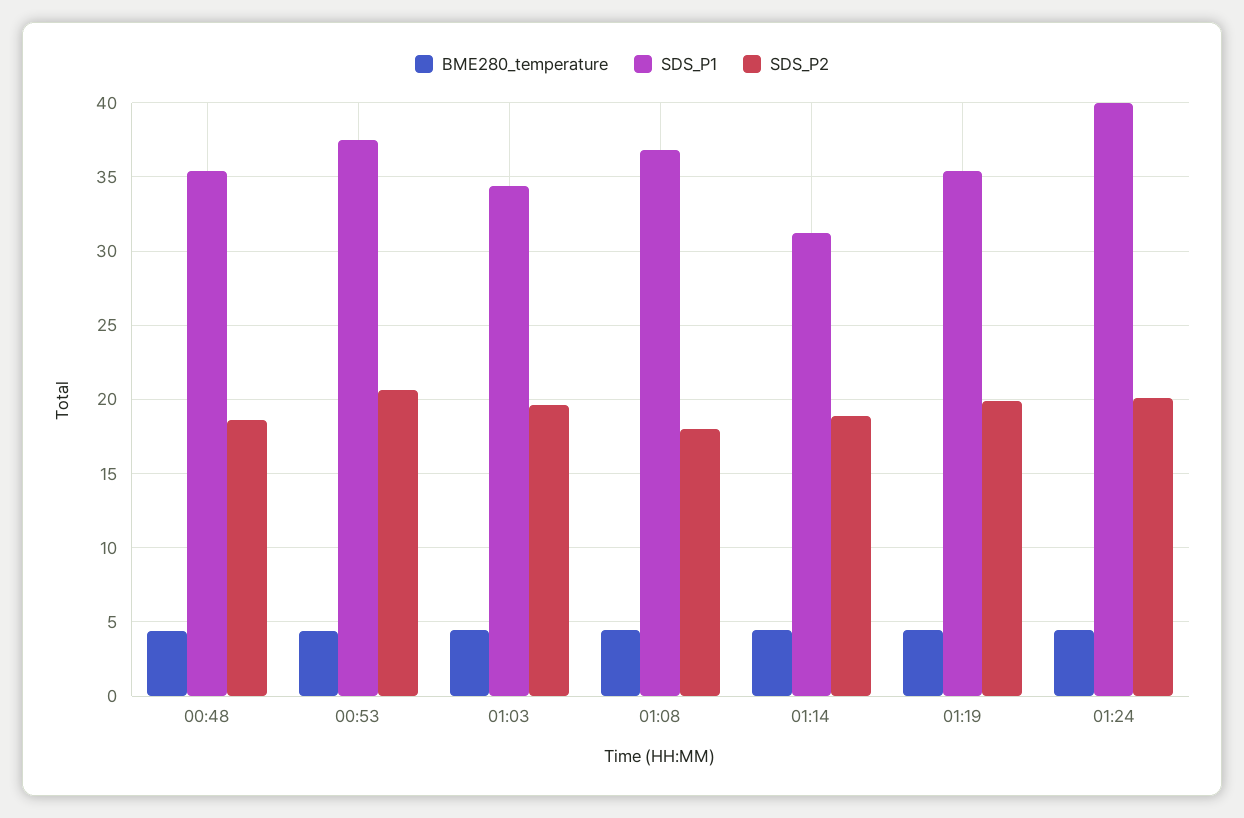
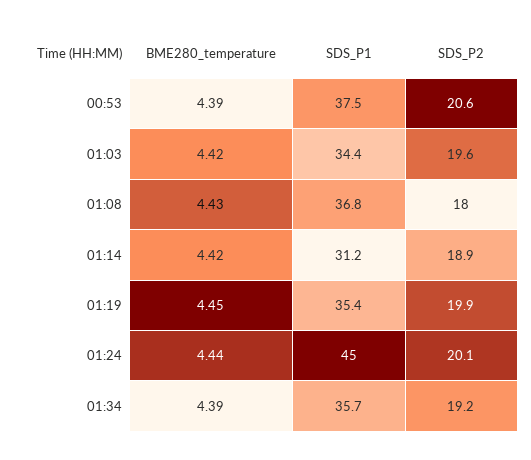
BME280_temperature, 00:48: 4.5 -> none
SDS_P1, 00:48: 35.5 -> none
SDS_P2, 00:48: 18.5 -> none
SDS_P1, 01:24: 40 -> 45
BME280_temperature, 01:34: none -> 4.39
SDS_P1, 01:34: none -> 35.7
SDS_P2, 01:34: none -> 19.2

